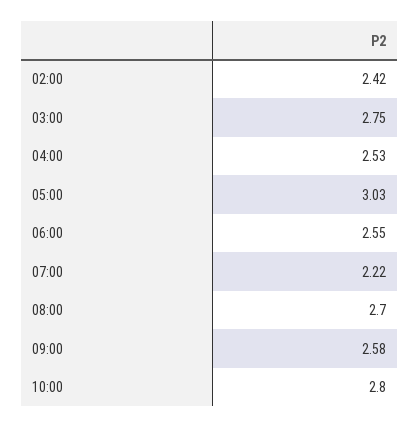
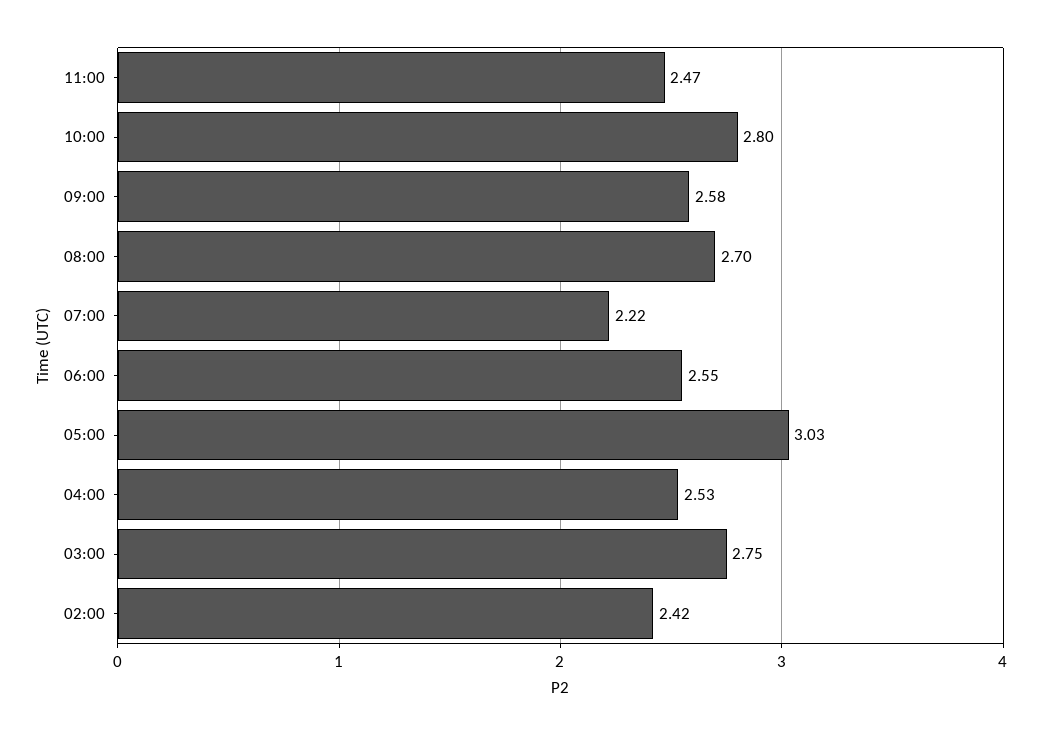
11:00: none -> 2.47

